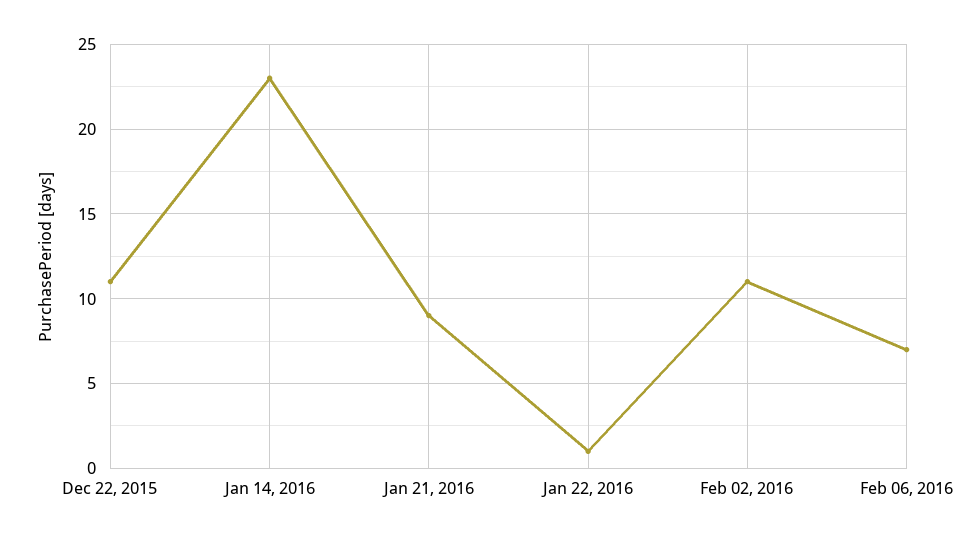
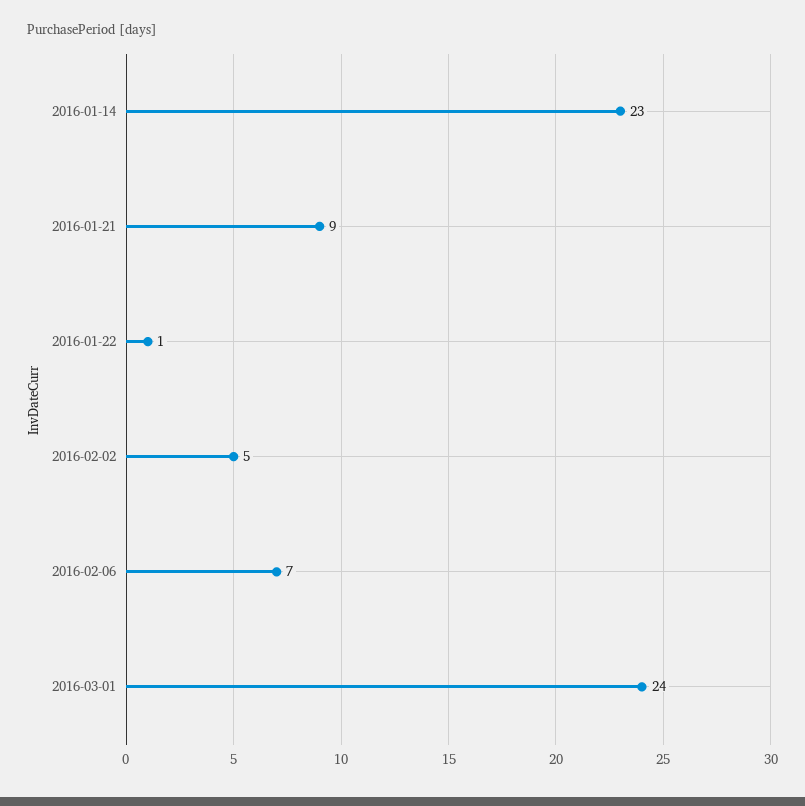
Dec 22, 2015: 11 -> none
Feb 02, 2016: 11 -> 5
2016-03-01: none -> 24

